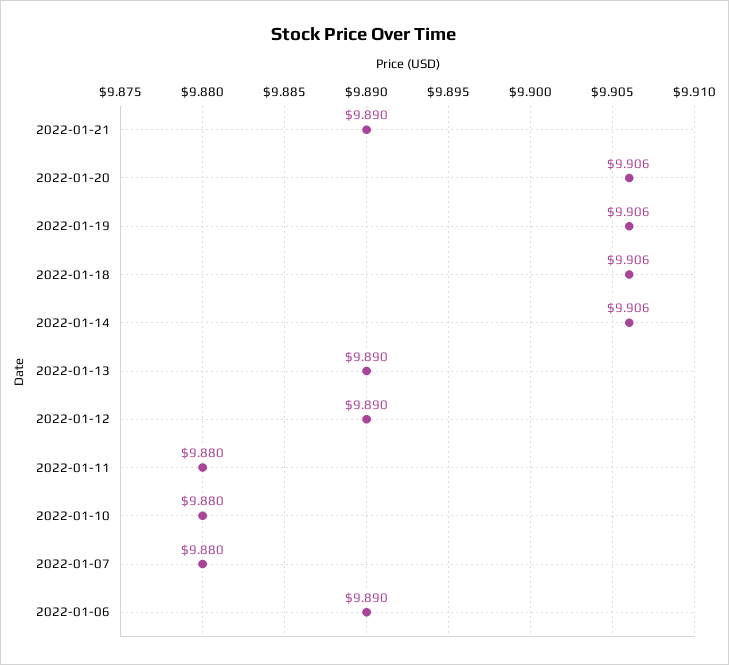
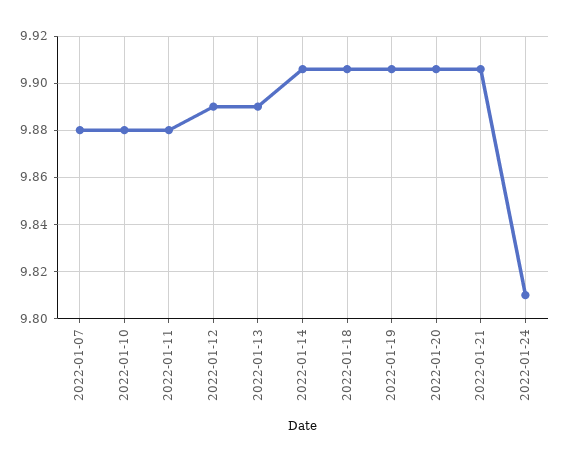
2022-01-21: 9.89 -> 9.905
2022-01-06: 9.89 -> none
2022-01-24: none -> 9.81

